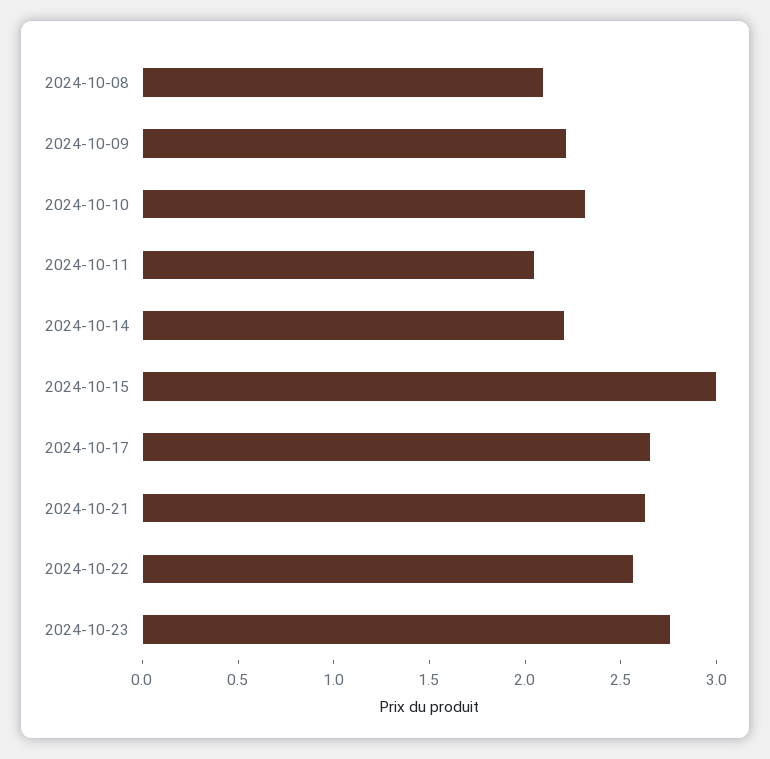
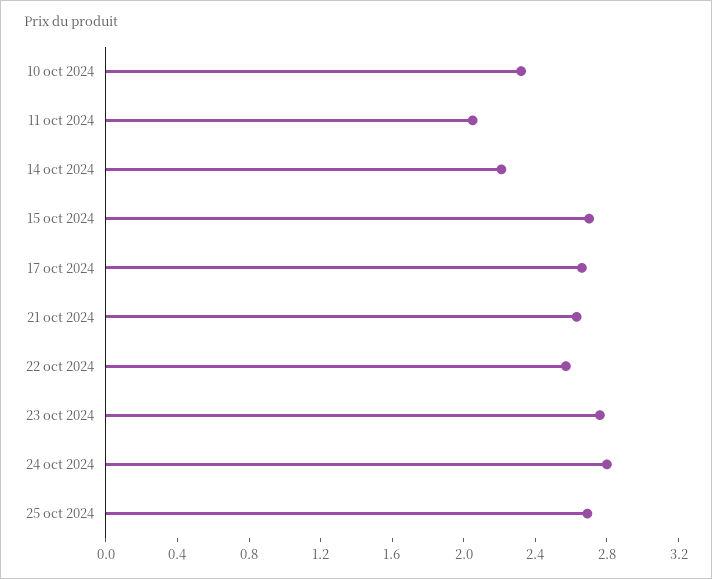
2024-10-08: 2.1 -> none
2024-10-09: 2.2 -> none
2024-10-15: 3 -> 2.7
24 oct 2024: none -> 2.8
25 oct 2024: none -> 2.7

